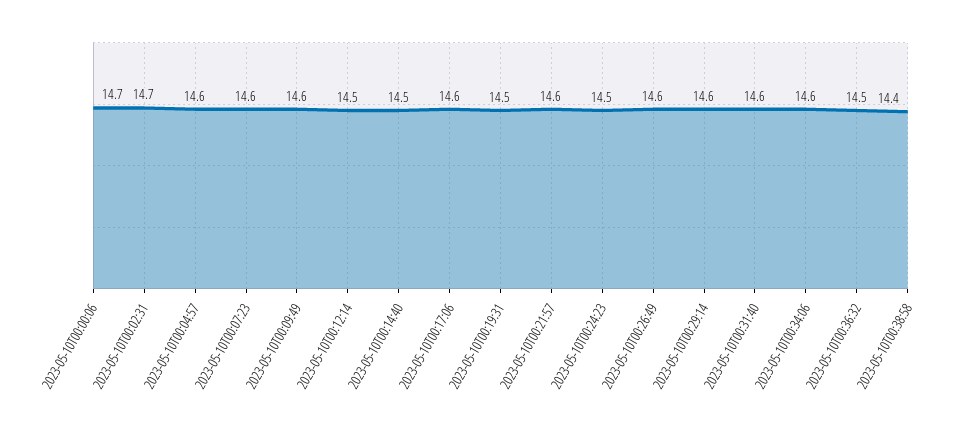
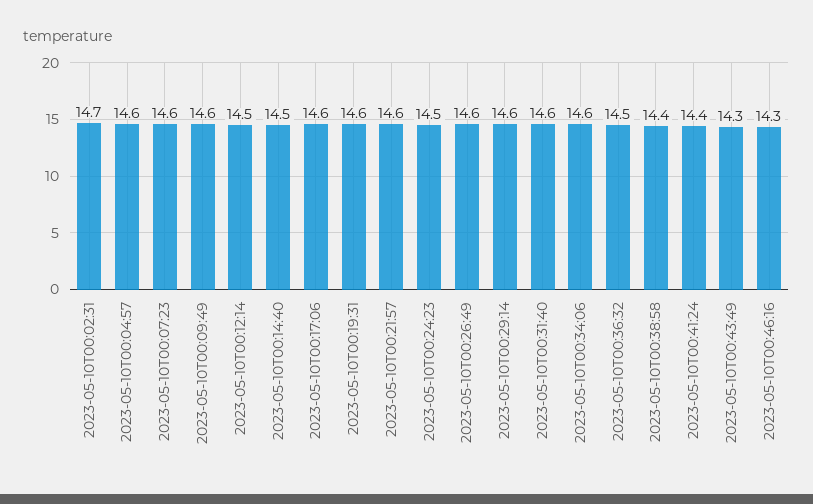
2023-05-10T00:00:06: 14.7 -> none
2023-05-10T00:19:31: 14.5 -> 14.6
2023-05-10T00:41:24: none -> 14.4
2023-05-10T00:43:49: none -> 14.3
2023-05-10T00:46:16: none -> 14.3

